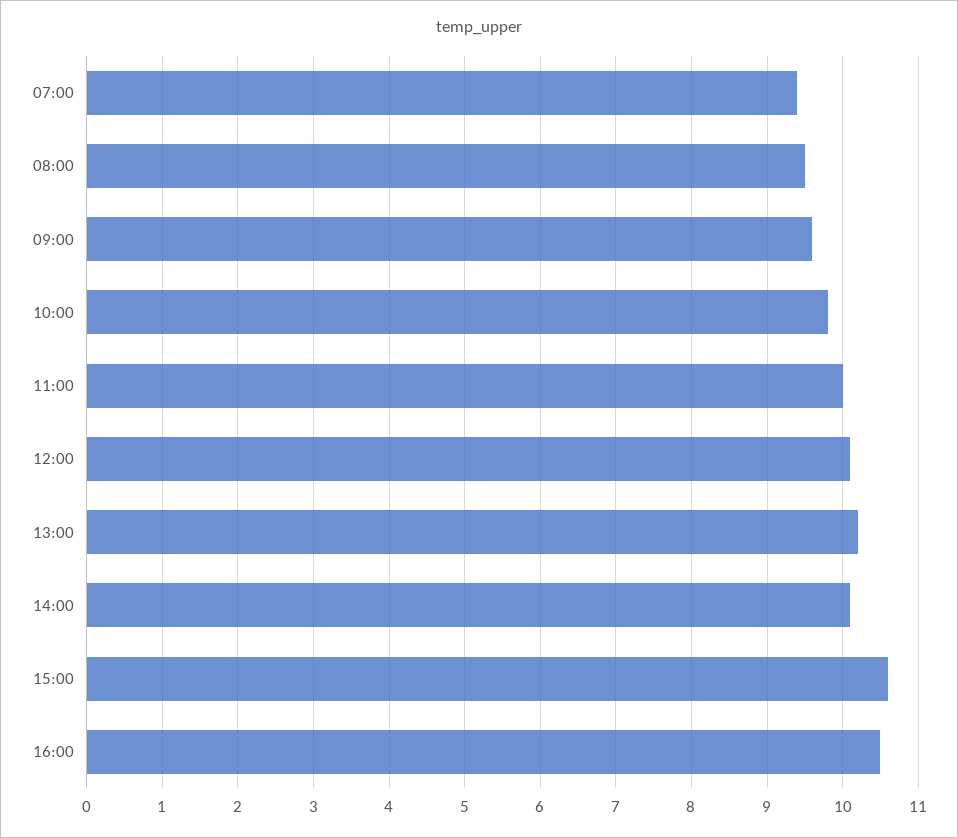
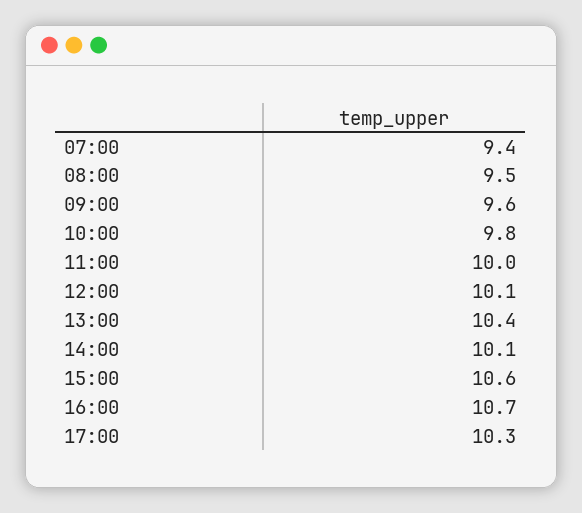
13:00: 10.2 -> 10.4
16:00: 10.5 -> 10.7
17:00: none -> 10.3

